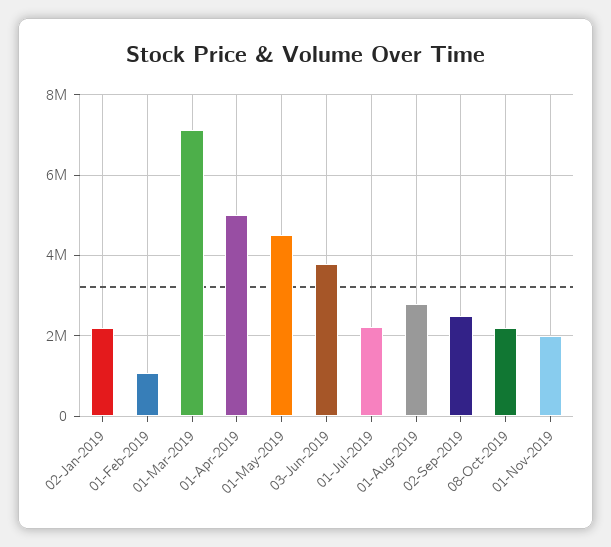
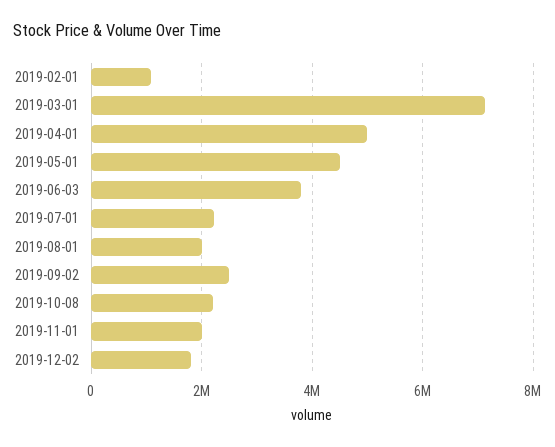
02-Jan-2019: 2200000 -> none
01-Aug-2019: 2800000 -> 2000000
2019-12-02: none -> 1800000

